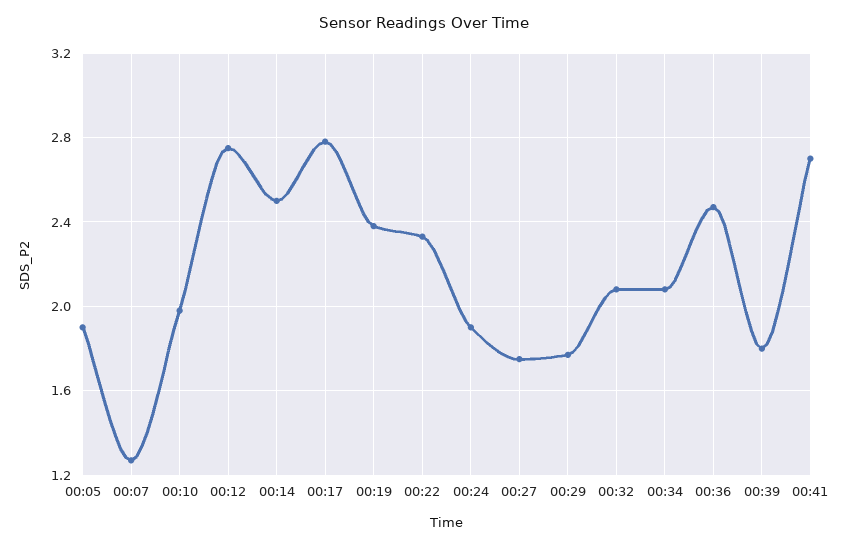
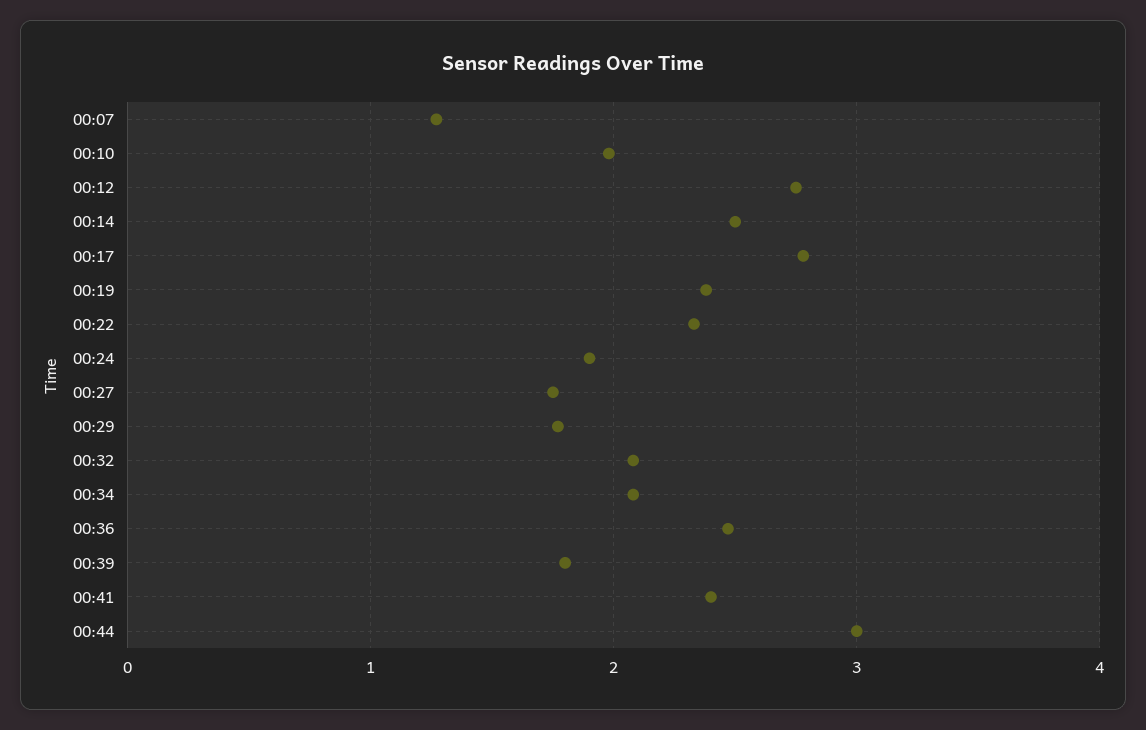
00:05: 1.9 -> none
00:41: 2.7 -> 2.4
00:44: none -> 3

